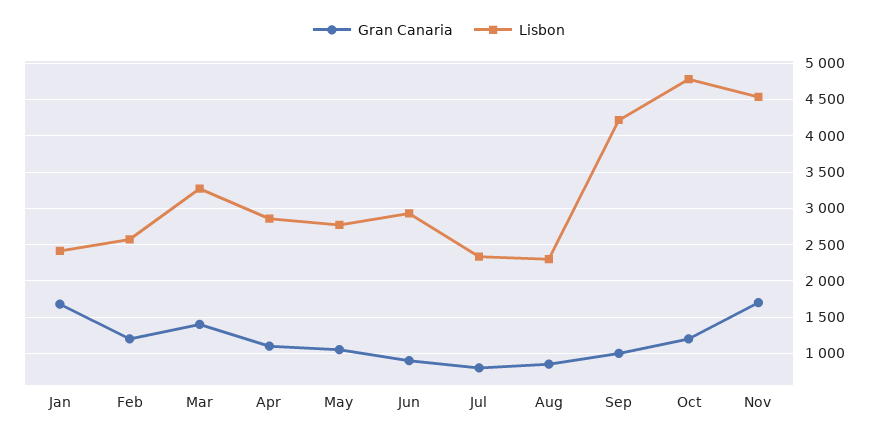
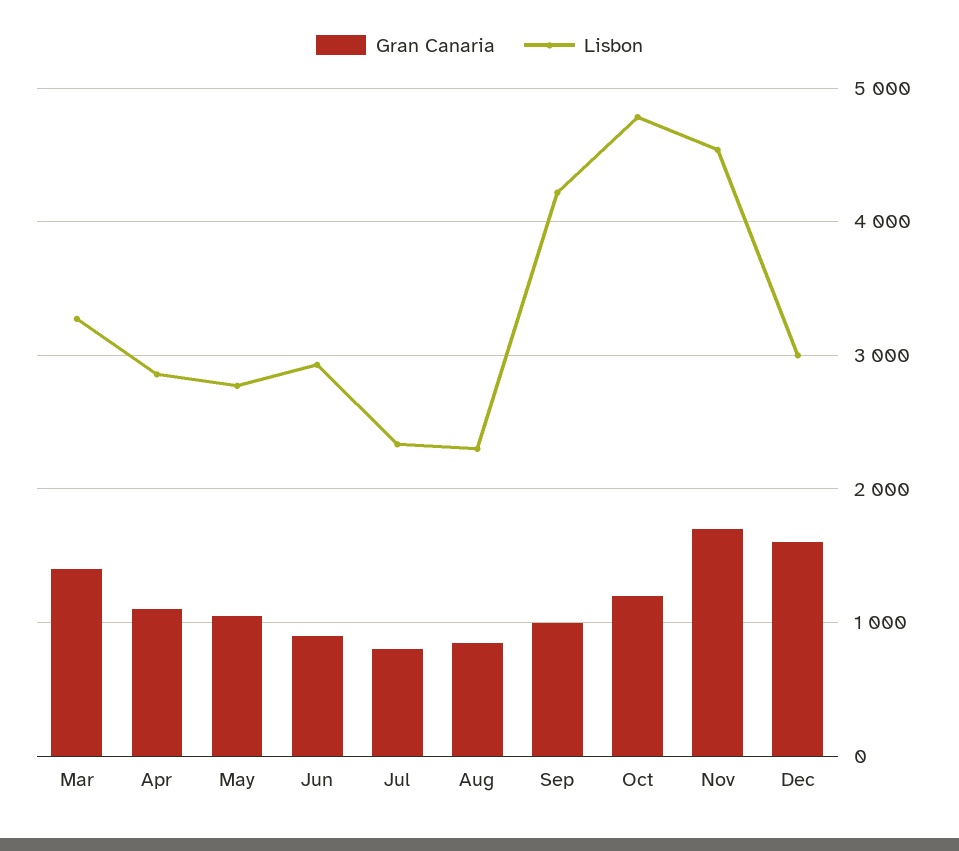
Gran Canaria, Jan: 1700 -> none
Lisbon, Jan: 2400 -> none
Gran Canaria, Feb: 1200 -> none
Lisbon, Feb: 2600 -> none
Gran Canaria, Dec: none -> 1600
Lisbon, Dec: none -> 3000

